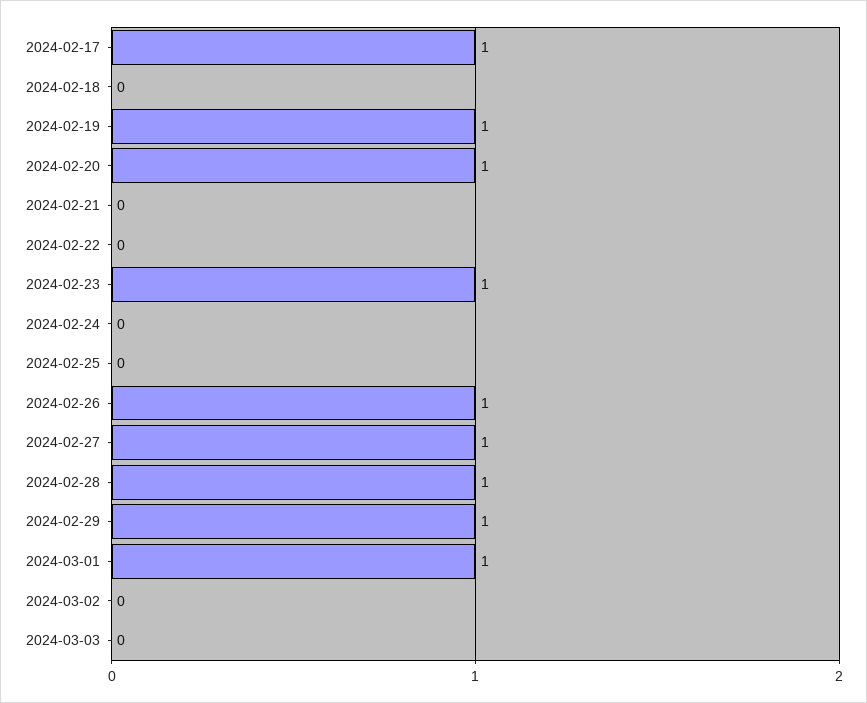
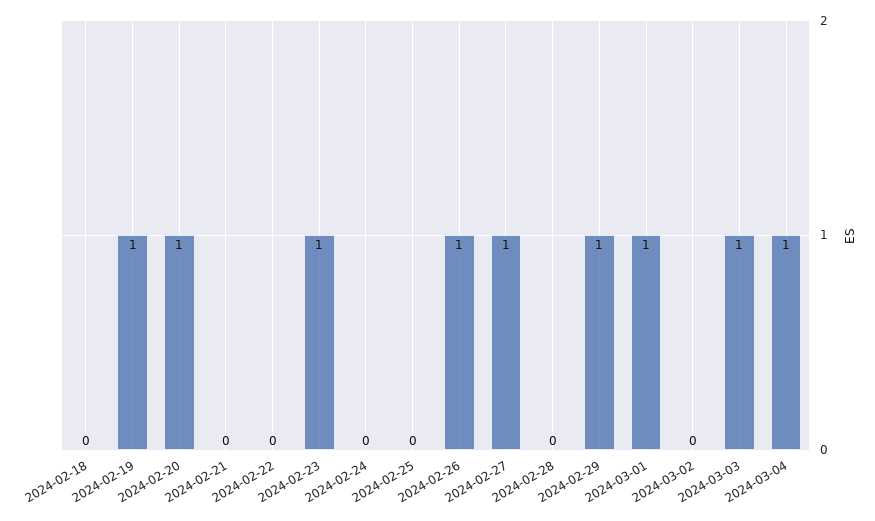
2024-02-17: 1 -> none
2024-02-28: 1 -> 0
2024-03-03: 0 -> 1
2024-03-04: none -> 1

